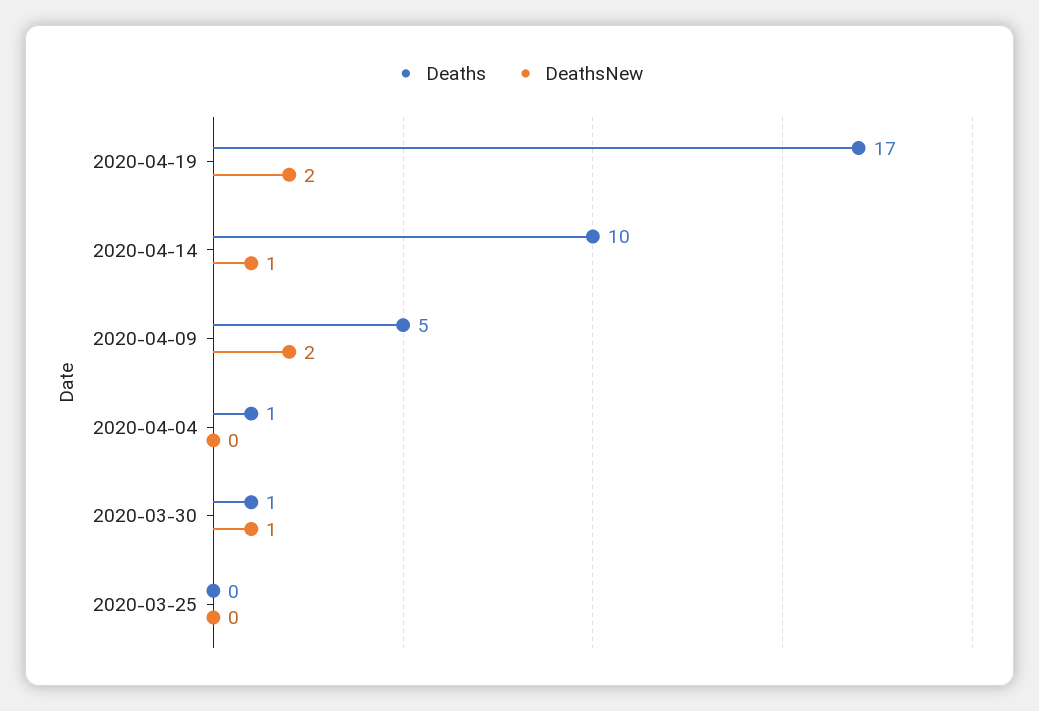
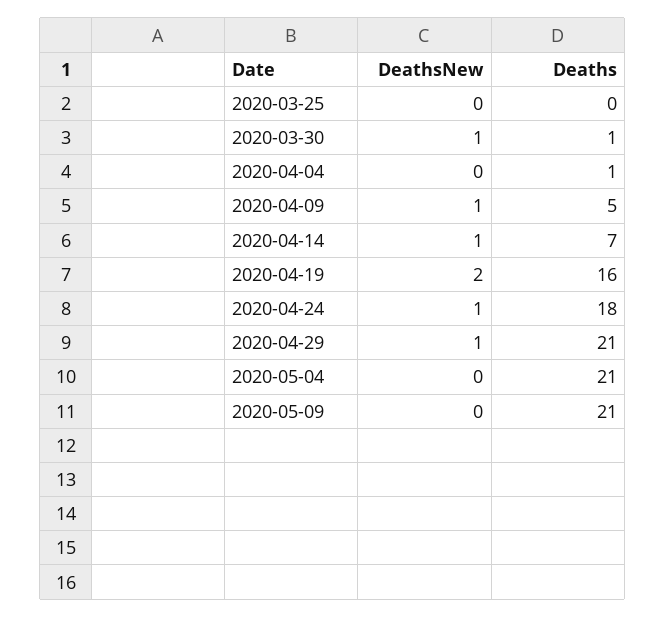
Deaths, 2020-04-19: 17 -> 16
Deaths, 2020-04-14: 10 -> 7
DeathsNew, 2020-04-09: 2 -> 1
DeathsNew, 2020-04-24: none -> 1
Deaths, 2020-04-24: none -> 18
DeathsNew, 2020-04-29: none -> 1
Deaths, 2020-04-29: none -> 21
DeathsNew, 2020-05-04: none -> 0
Deaths, 2020-05-04: none -> 21
DeathsNew, 2020-05-09: none -> 0
Deaths, 2020-05-09: none -> 21

